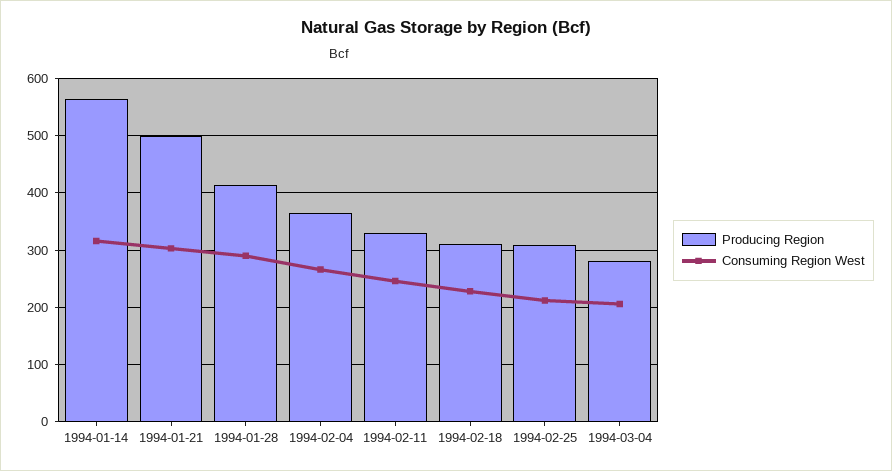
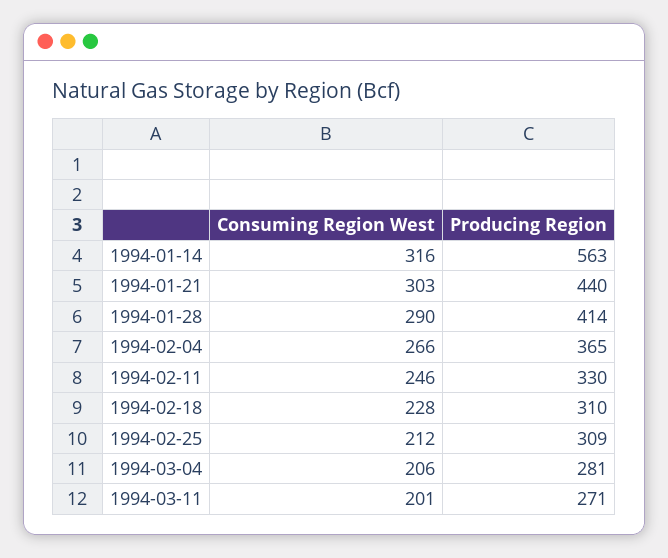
Producing Region, 1994-01-21: 500 -> 440
Consuming Region West, 1994-03-11: none -> 201
Producing Region, 1994-03-11: none -> 271

